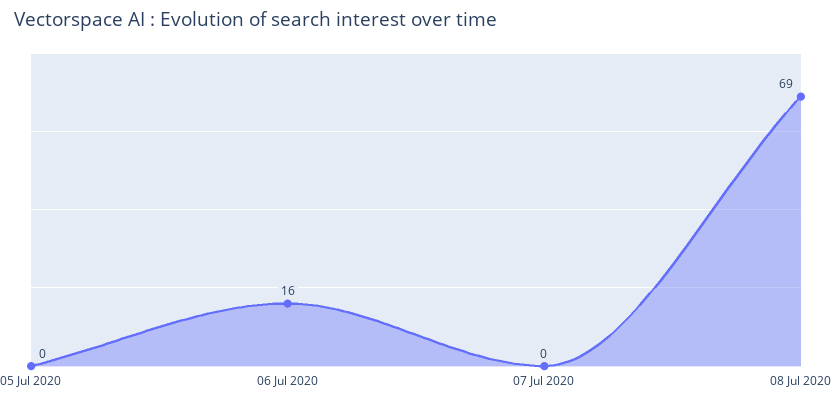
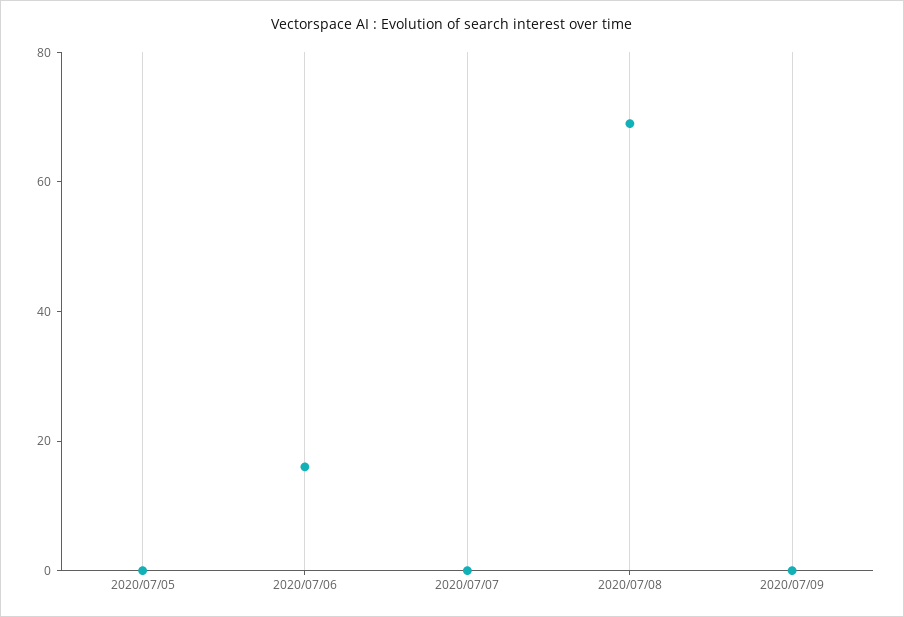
2020/07/09: none -> 0

